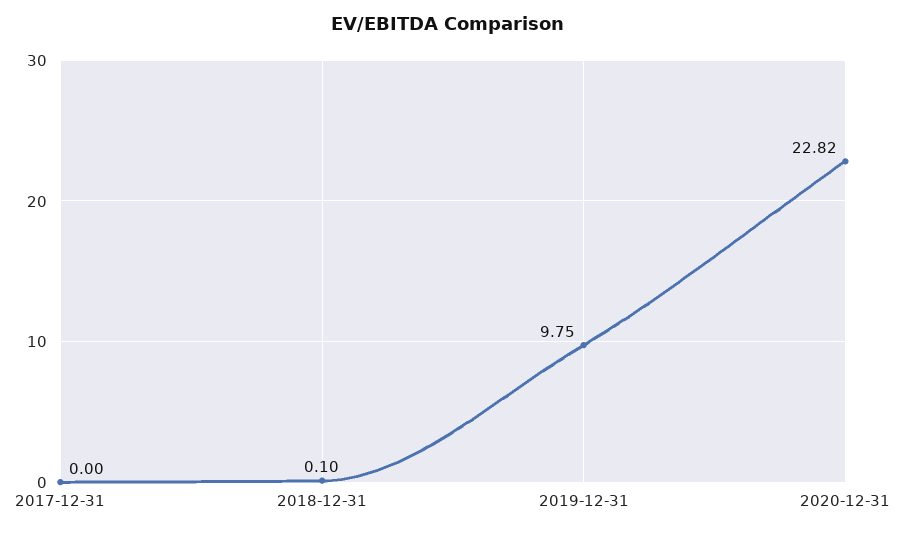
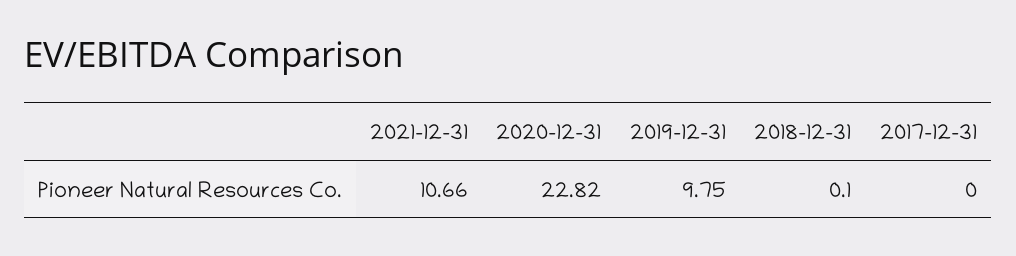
2021-12-31: none -> 10.66

